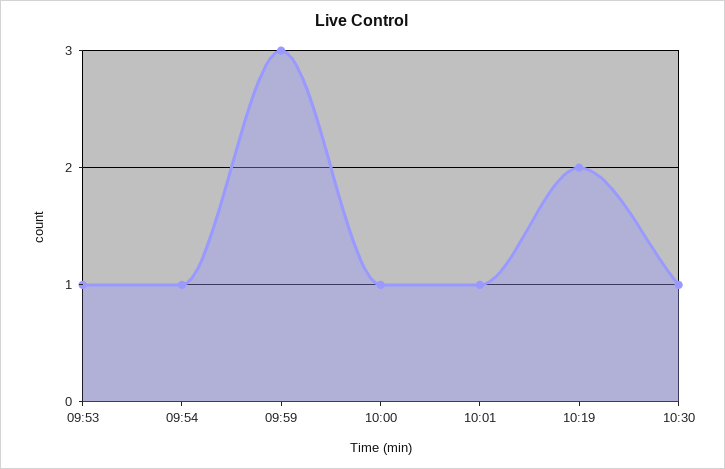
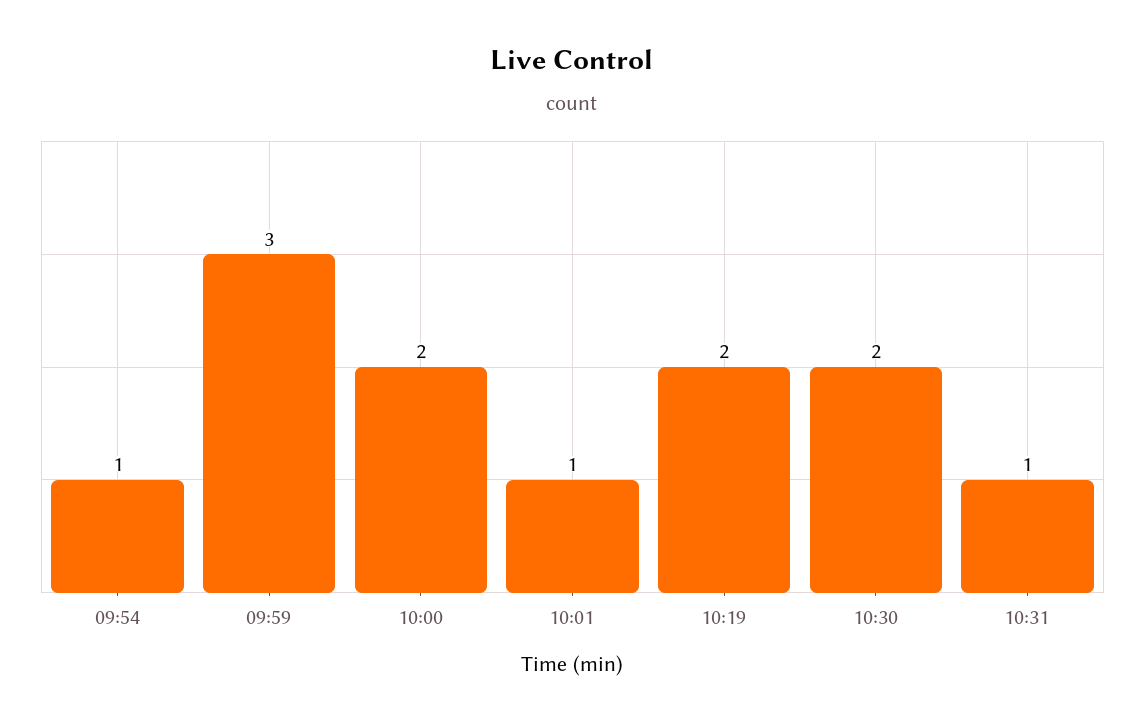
09:53: 1 -> none
10:00: 1 -> 2
10:30: 1 -> 2
10:31: none -> 1

